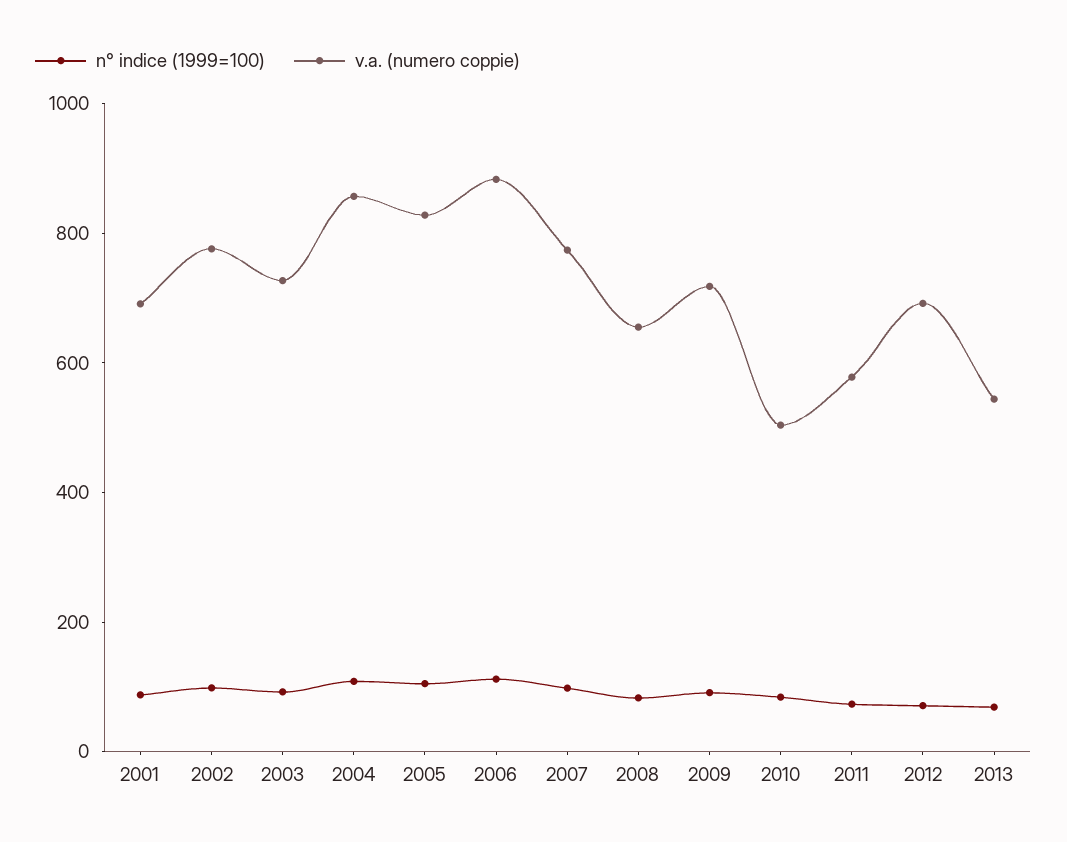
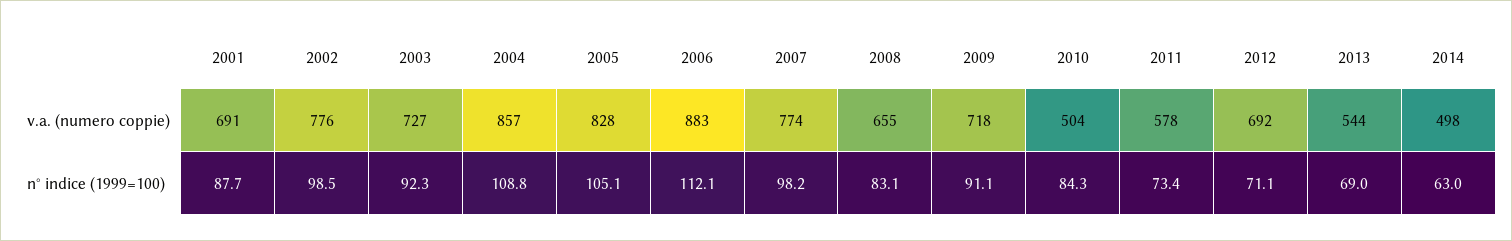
v.a. (numero coppie), 2014: none -> 498
n° indice (1999=100), 2014: none -> 63

